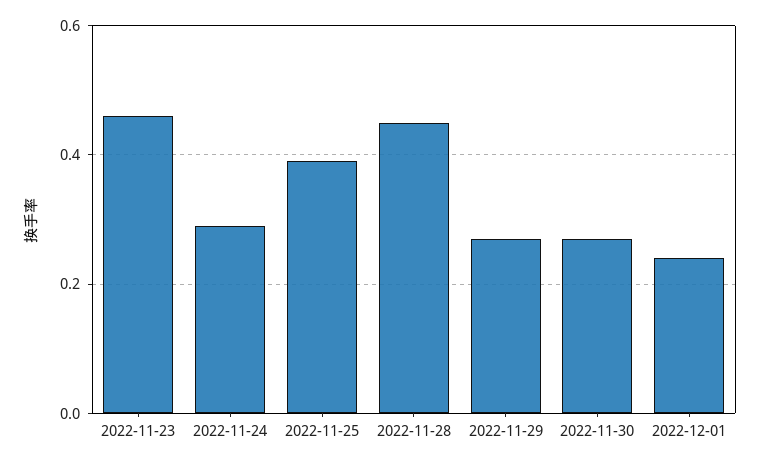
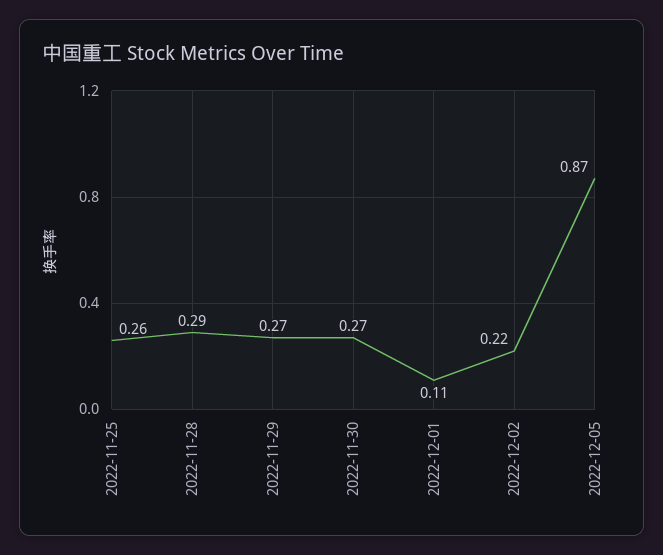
2022-11-23: 0.45 -> none
2022-11-24: 0.3 -> none
2022-11-25: 0.4 -> 0.26
2022-11-28: 0.45 -> 0.29
2022-12-01: 0.25 -> 0.11
2022-12-02: none -> 0.22
2022-12-05: none -> 0.87

